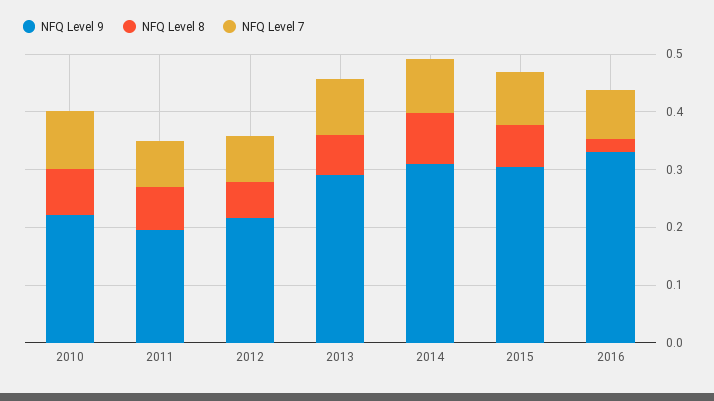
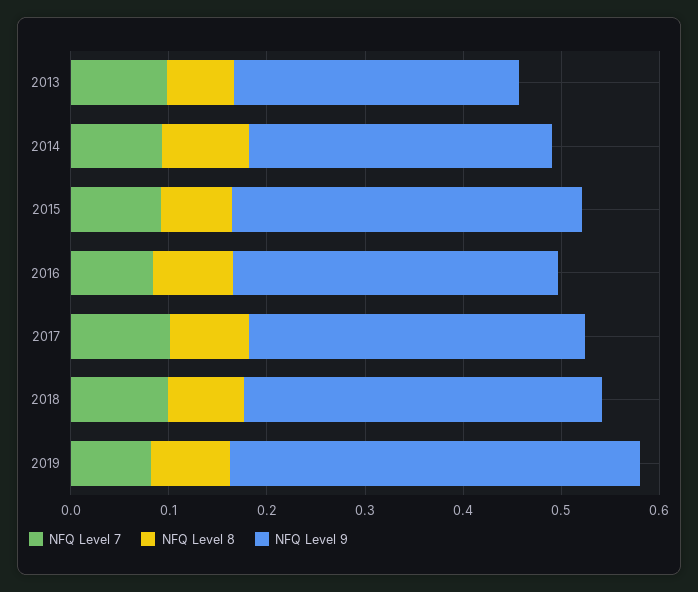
NFQ Level 9, 2010: 0.22 -> none
NFQ Level 8, 2010: 0.08 -> none
NFQ Level 7, 2010: 0.1 -> none
NFQ Level 9, 2011: 0.2 -> none
NFQ Level 8, 2011: 0.08 -> none
NFQ Level 7, 2011: 0.08 -> none
NFQ Level 9, 2012: 0.22 -> none
NFQ Level 8, 2012: 0.06 -> none
NFQ Level 7, 2012: 0.08 -> none
NFQ Level 9, 2015: 0.3 -> 0.36
NFQ Level 8, 2016: 0.02 -> 0.08
NFQ Level 7, 2017: none -> 0.1
NFQ Level 8, 2017: none -> 0.08
NFQ Level 9, 2017: none -> 0.34
NFQ Level 7, 2018: none -> 0.1
NFQ Level 8, 2018: none -> 0.08
NFQ Level 9, 2018: none -> 0.36
NFQ Level 7, 2019: none -> 0.08
NFQ Level 8, 2019: none -> 0.08
NFQ Level 9, 2019: none -> 0.42

